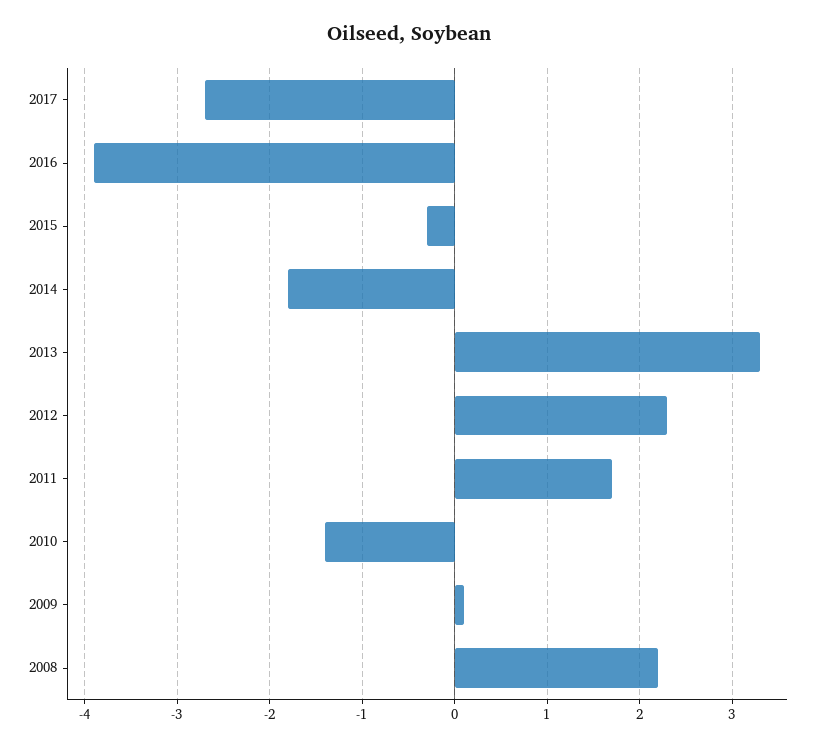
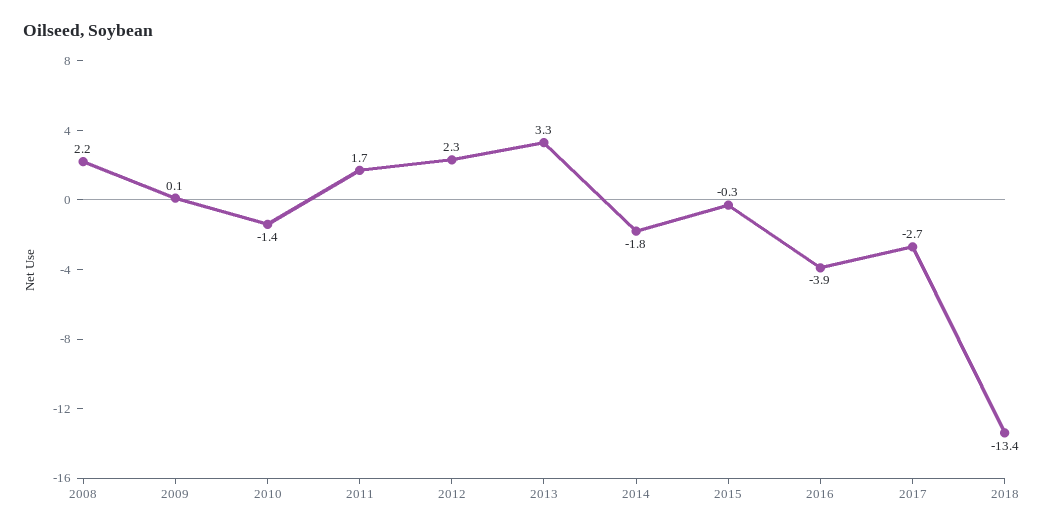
2018: none -> -13.4

